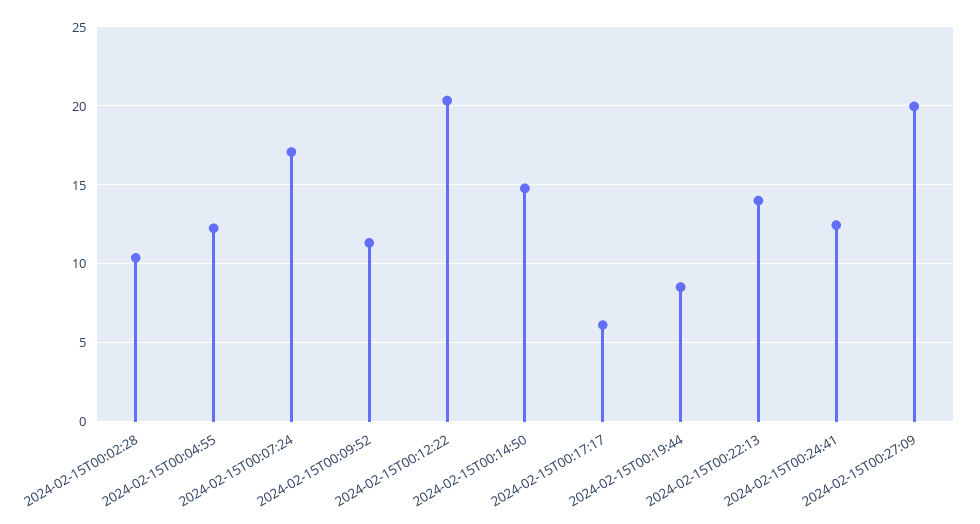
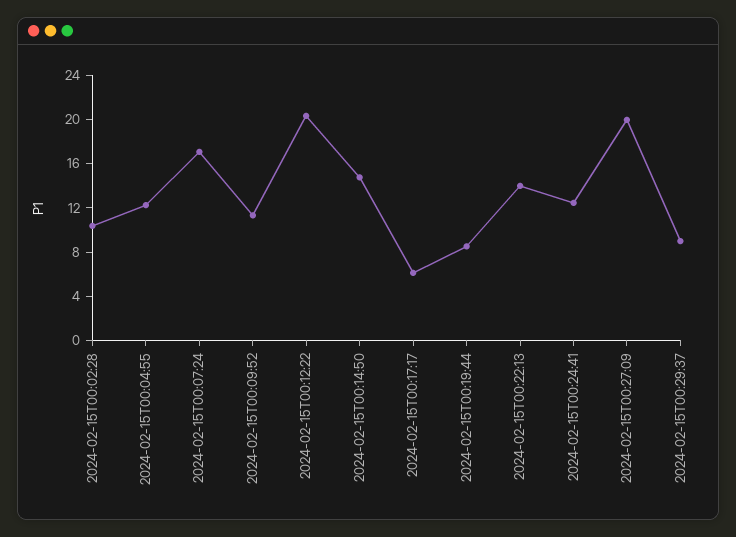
2024-02-15T00:29:37: none -> 9

